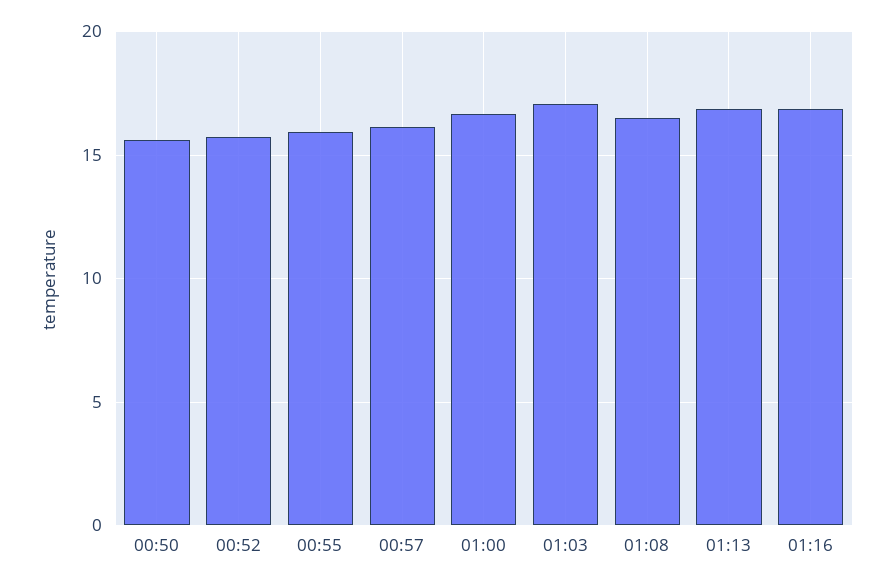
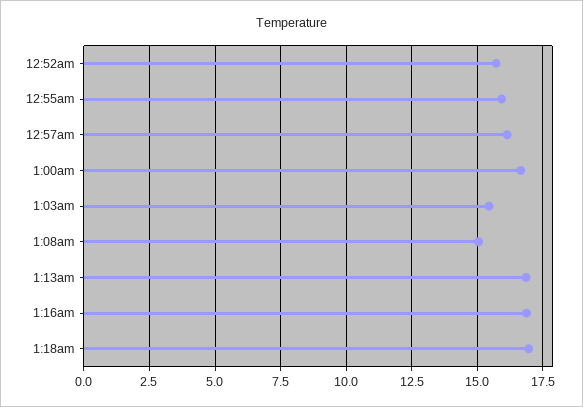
00:50: 15.5 -> none
01:03: 17 -> 15.5
01:08: 16.5 -> 15
1:18am: none -> 17

